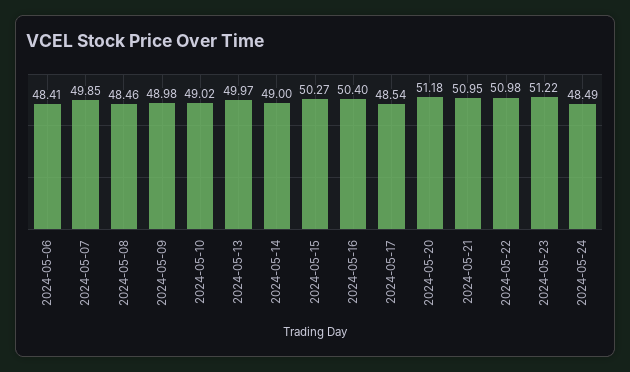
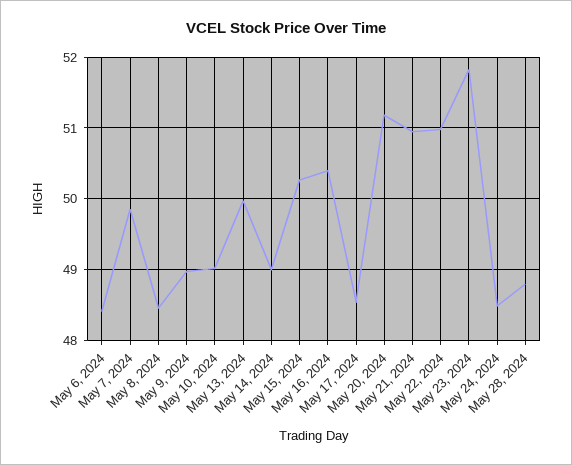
2024-05-23: 51.22 -> 51.8
May 28, 2024: none -> 48.8

